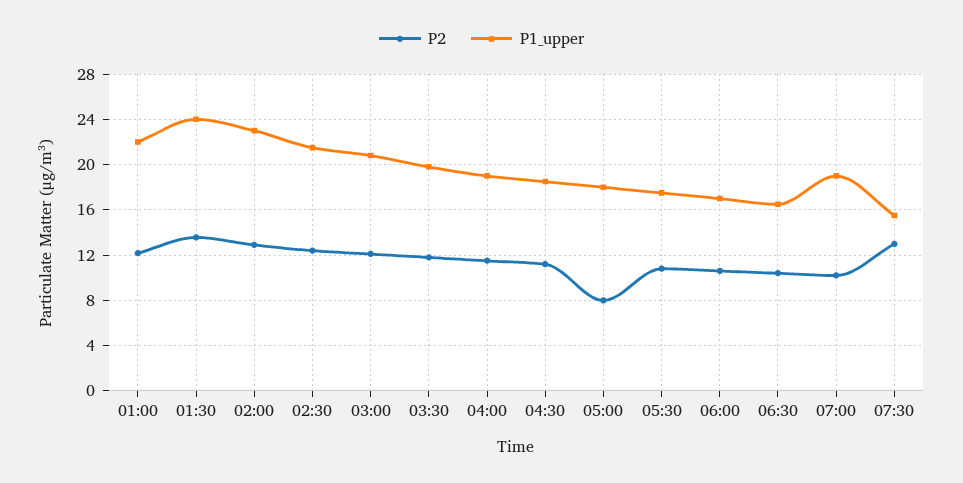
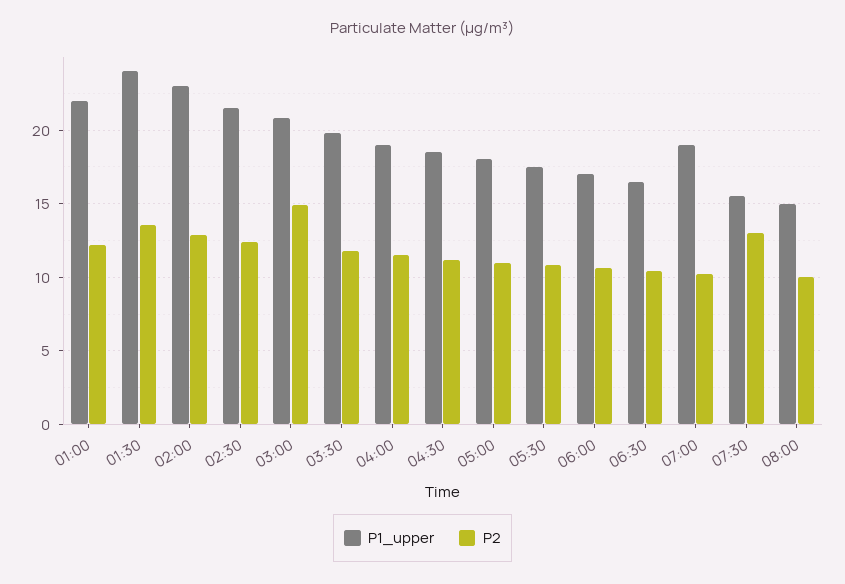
P2, 03:00: 12 -> 15
P2, 05:00: 8 -> 11
P1_upper, 08:00: none -> 15
P2, 08:00: none -> 10

